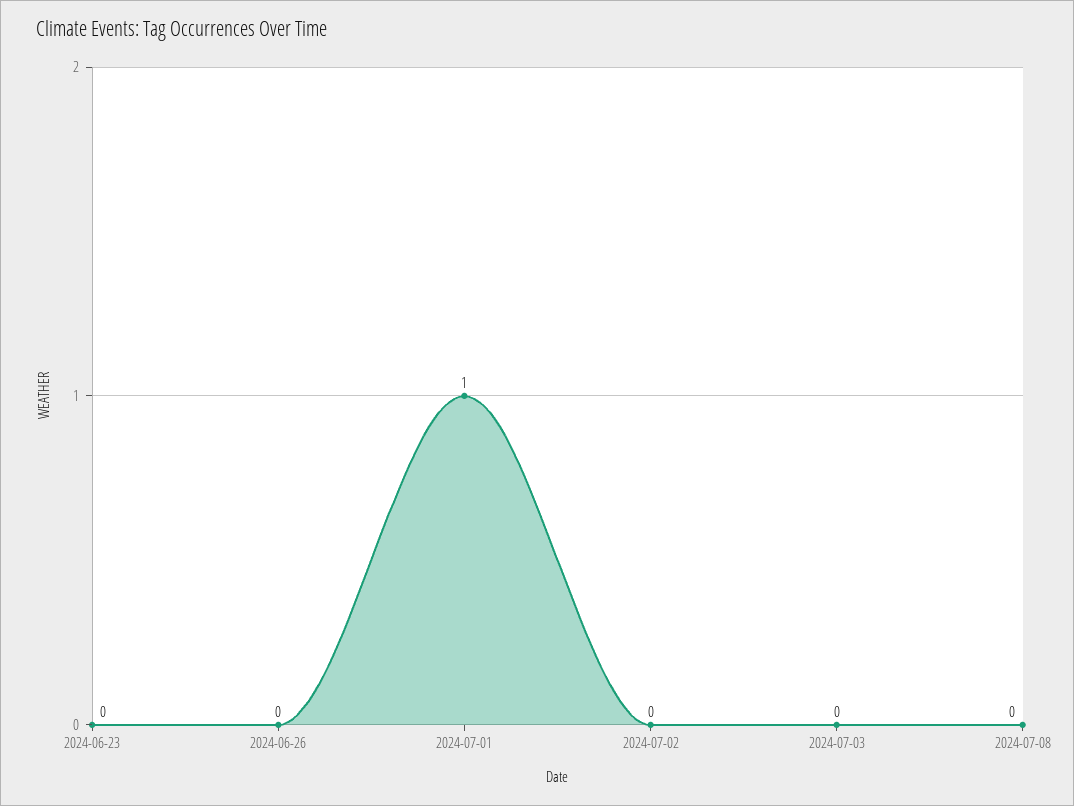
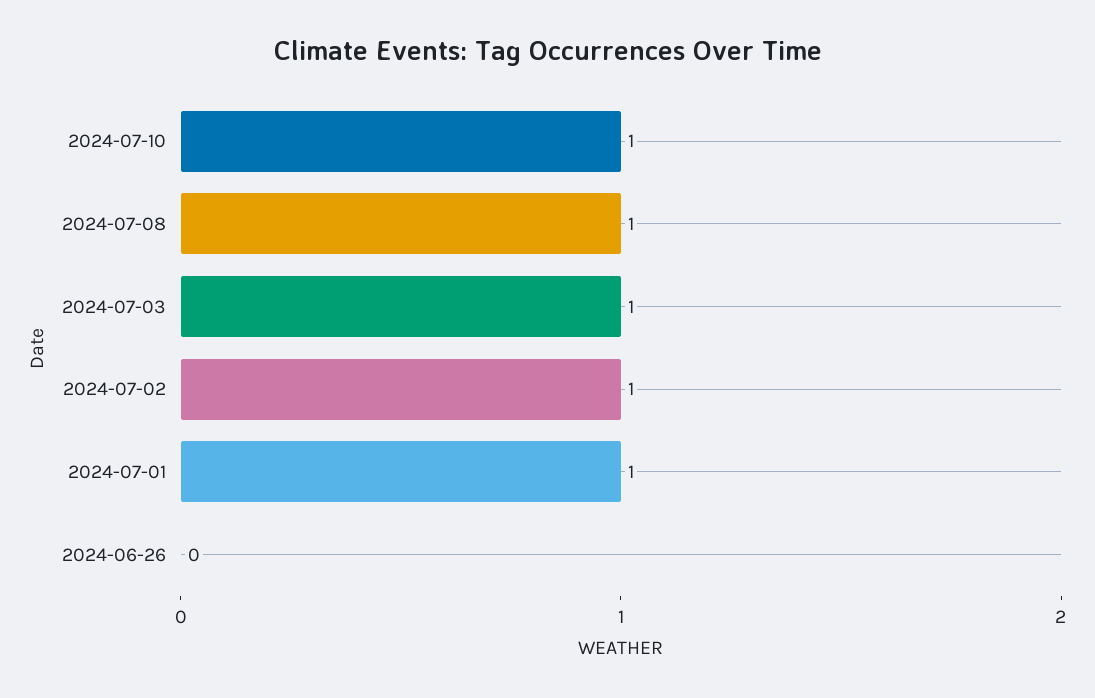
2024-06-23: 0 -> none
2024-07-02: 0 -> 1
2024-07-03: 0 -> 1
2024-07-08: 0 -> 1
2024-07-10: none -> 1

